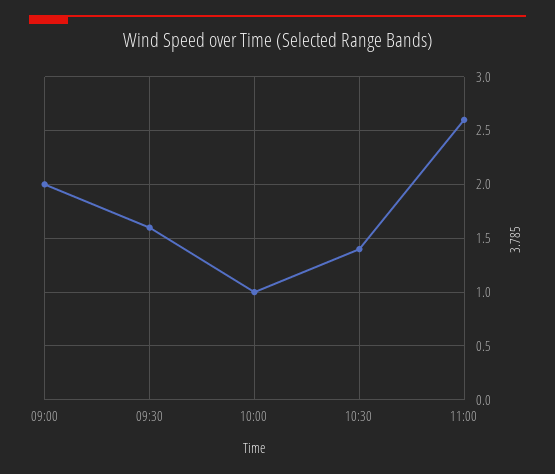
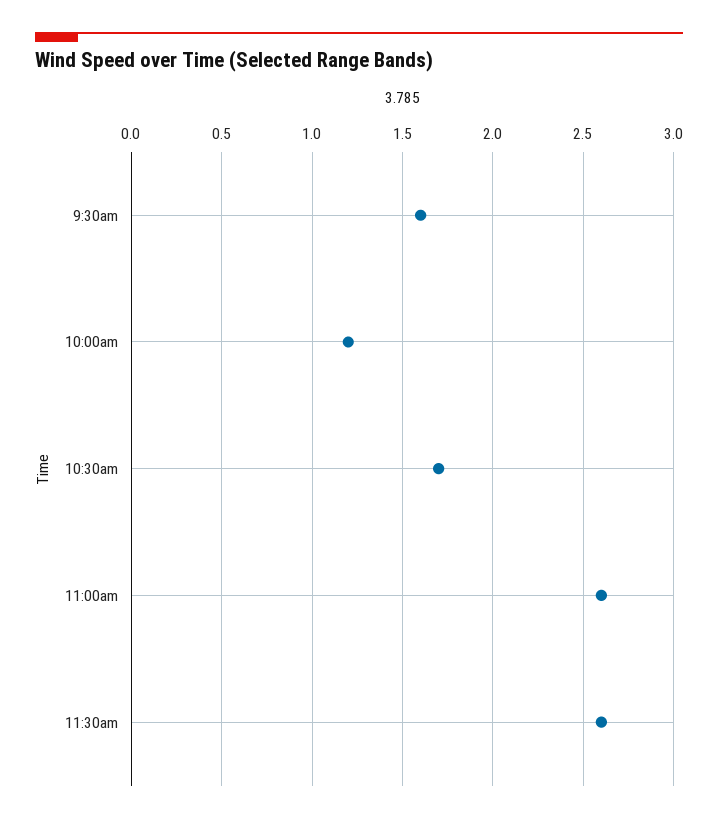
09:00: 2 -> none
10:00: 1 -> 1.2
10:30: 1.4 -> 1.7
11:30am: none -> 2.6

